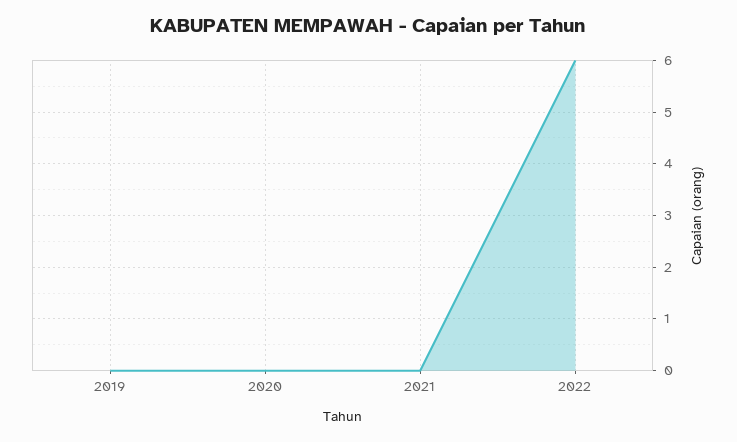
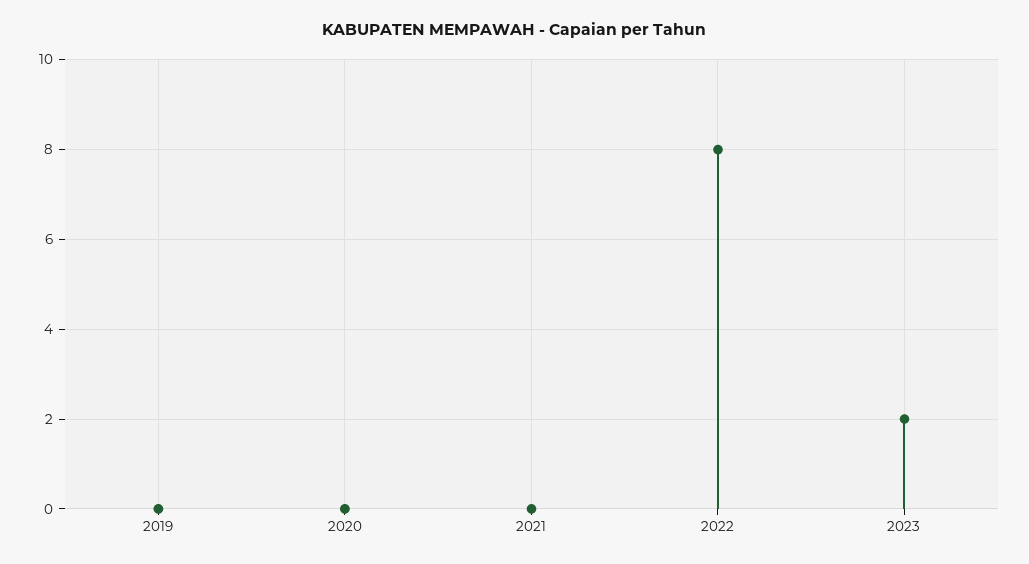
2022: 6 -> 8
2023: none -> 2

